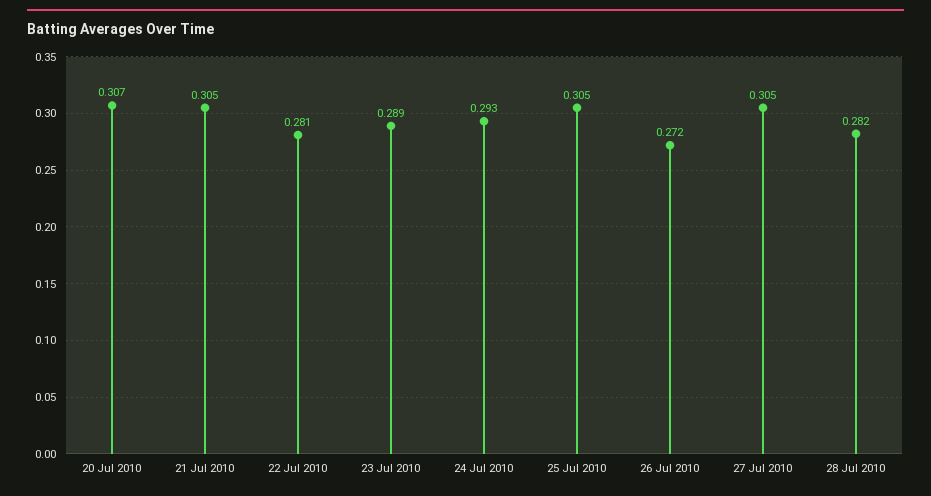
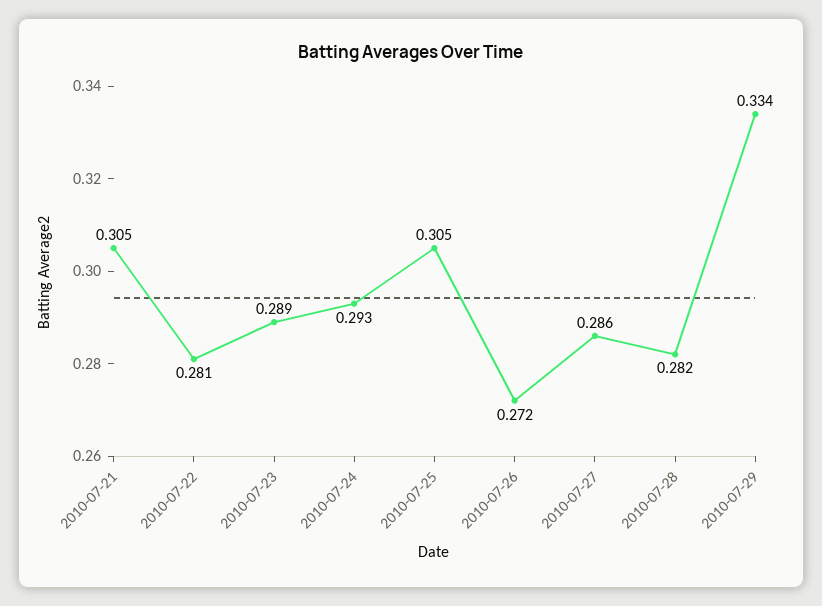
20 Jul 2010: 0.307 -> none
27 Jul 2010: 0.305 -> 0.286
2010-07-29: none -> 0.334

